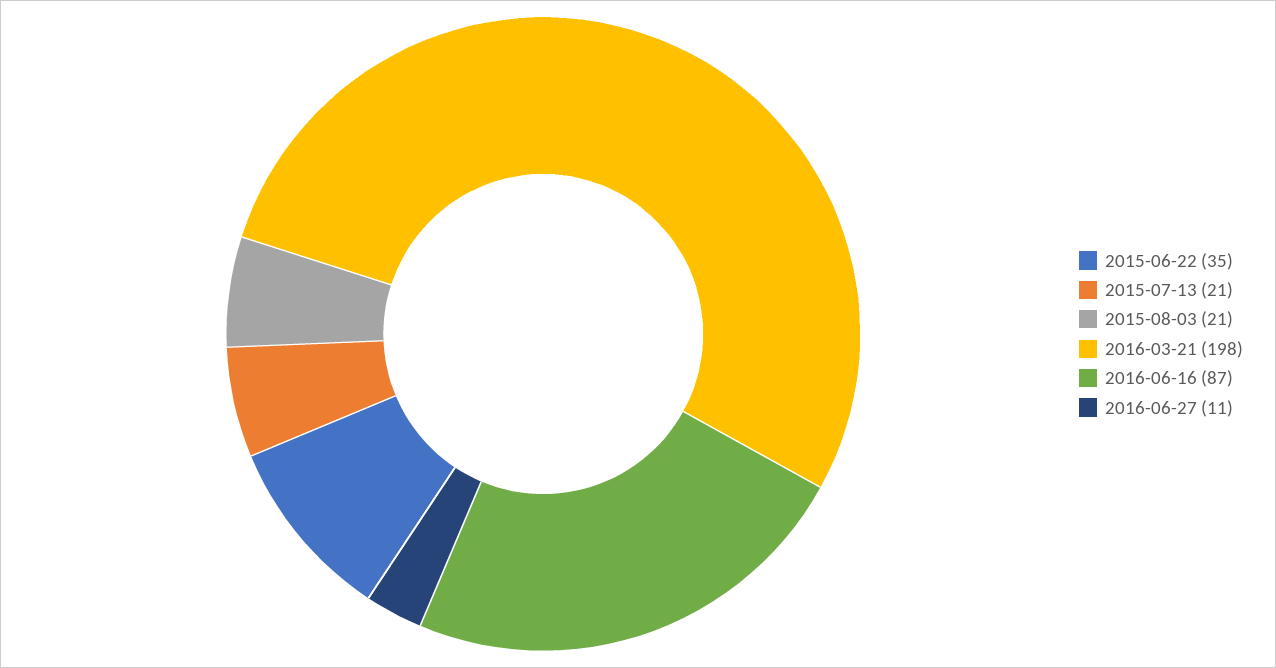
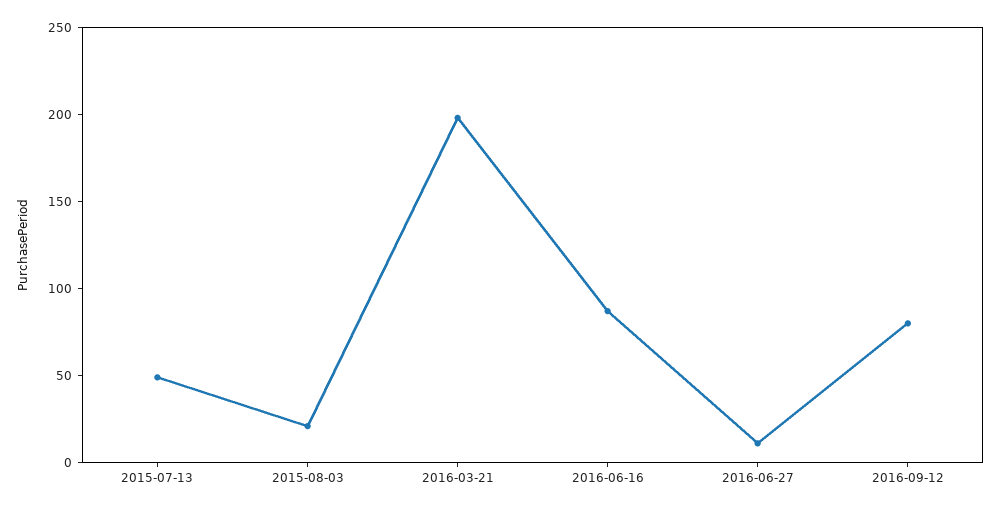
2015-06-22: 35 -> none
2015-07-13: 21 -> 50
2016-09-12: none -> 80

